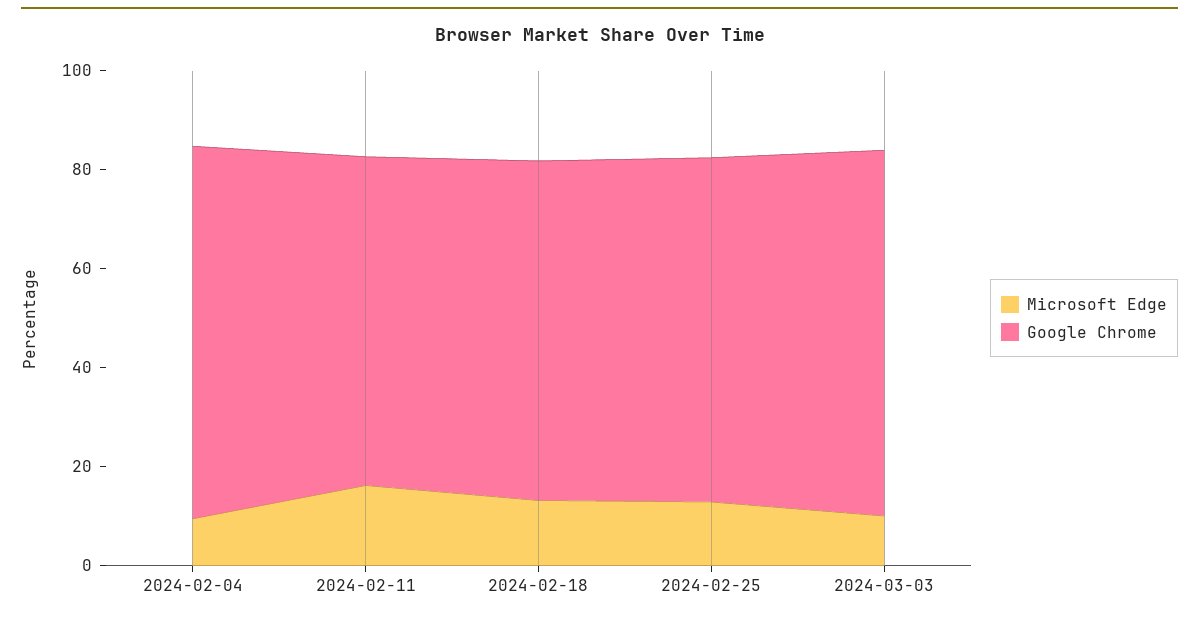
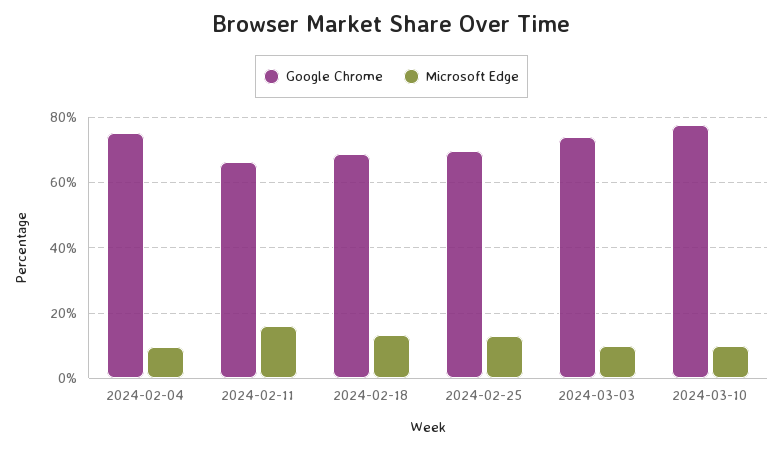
Google Chrome, 2024-03-10: none -> 78
Microsoft Edge, 2024-03-10: none -> 10

